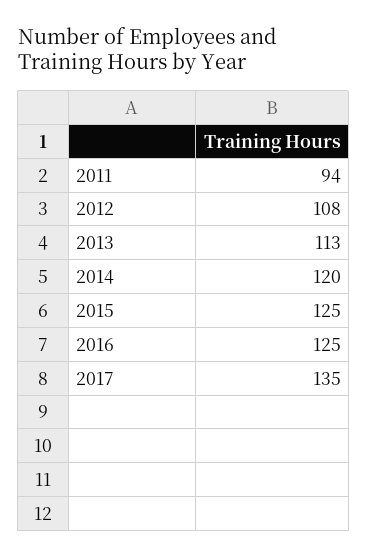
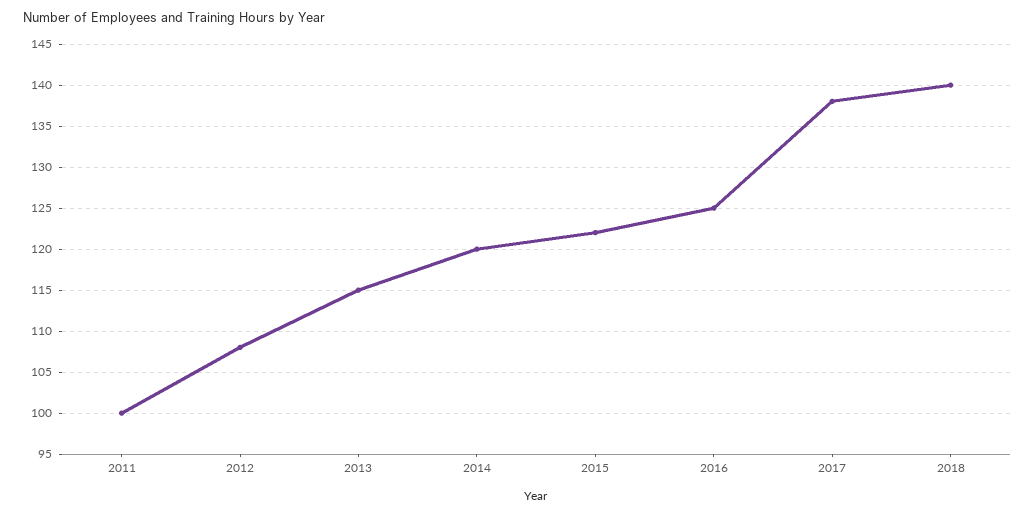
2011: 94 -> 100
2013: 113 -> 115
2015: 125 -> 122
2017: 135 -> 138
2018: none -> 140

